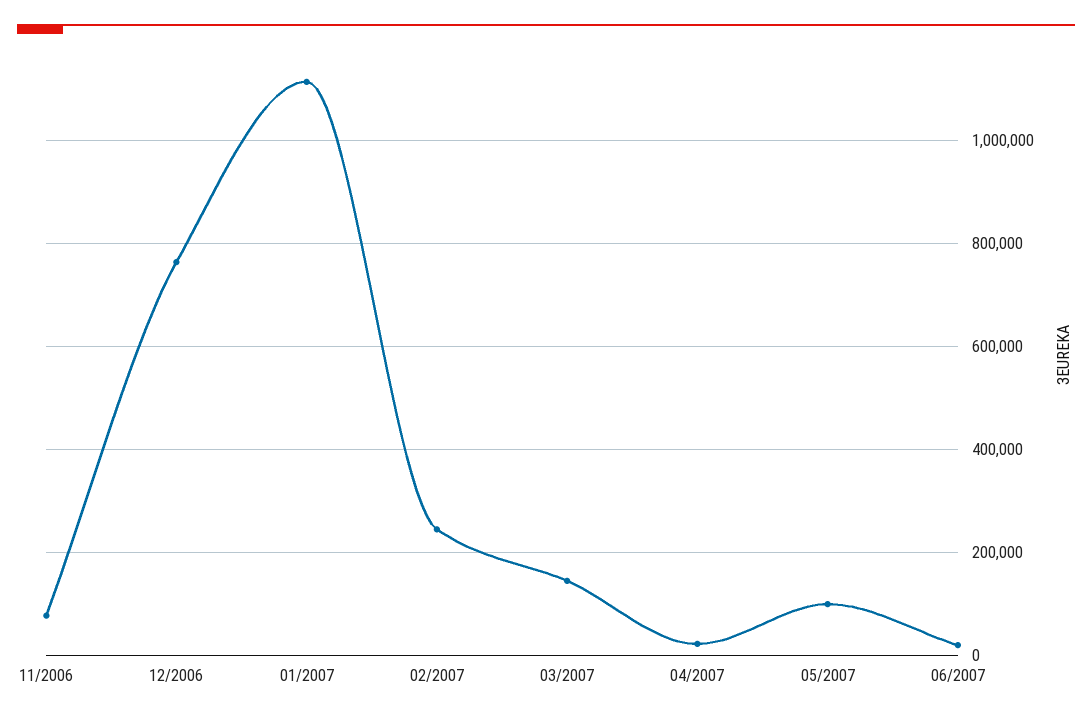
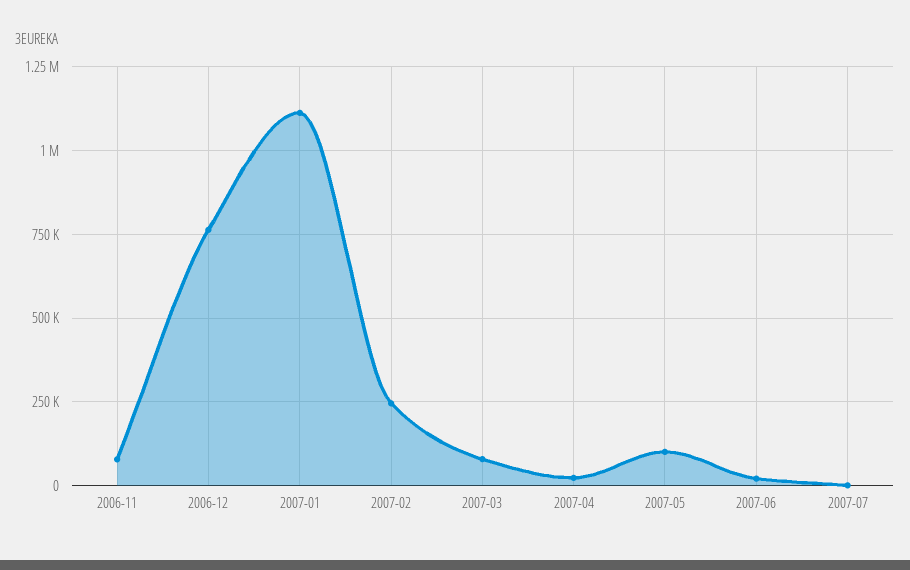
03/2007: 140000 -> 75000
2007-07: none -> 0

